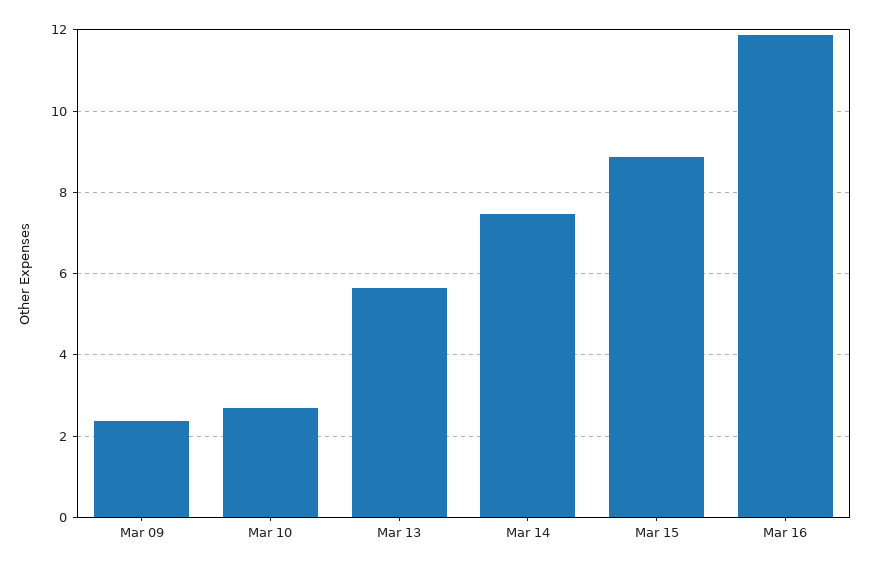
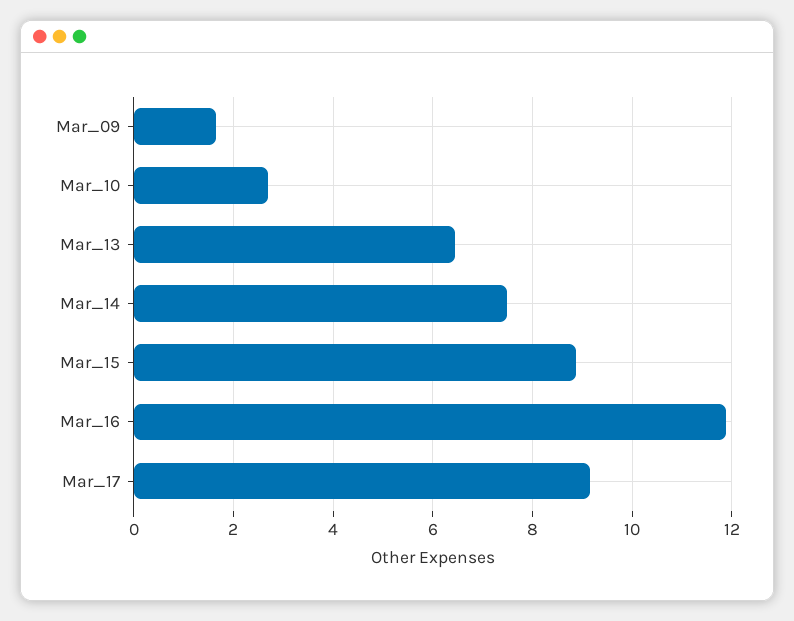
Mar 09: 2.4 -> 1.6
Mar 13: 5.6 -> 6.4
Mar_17: none -> 9.2

